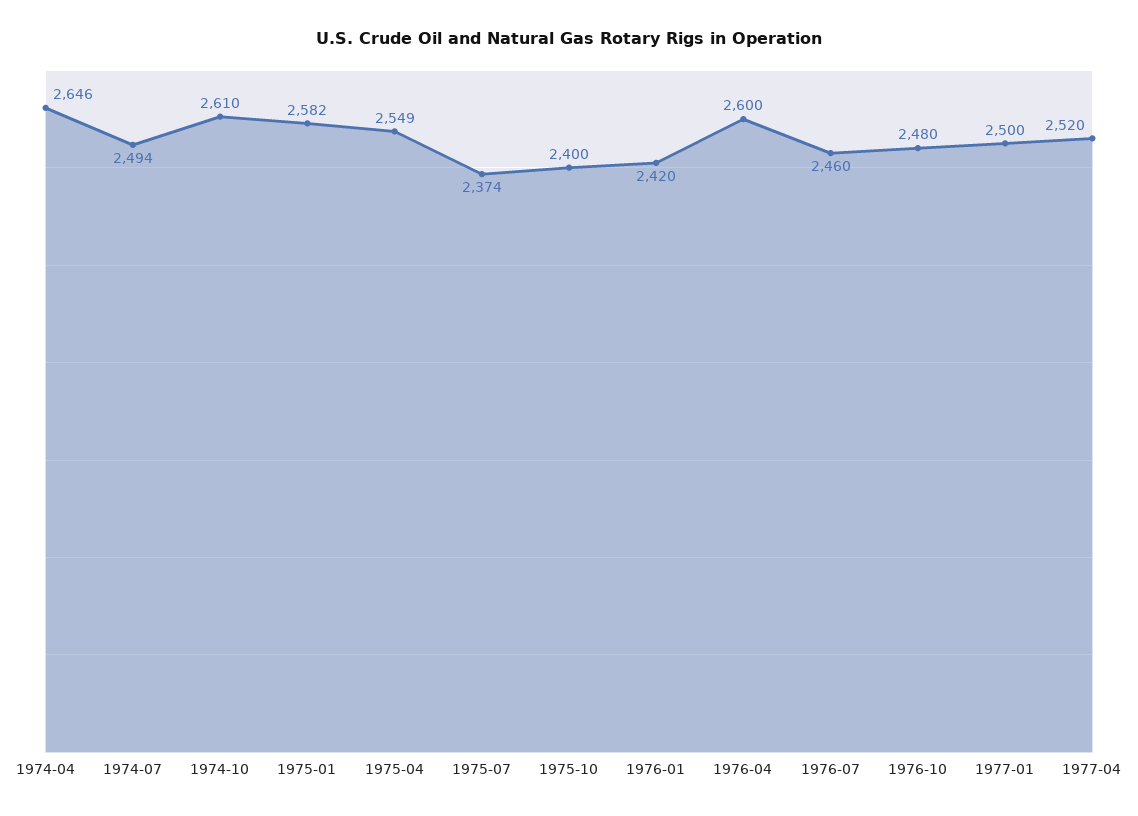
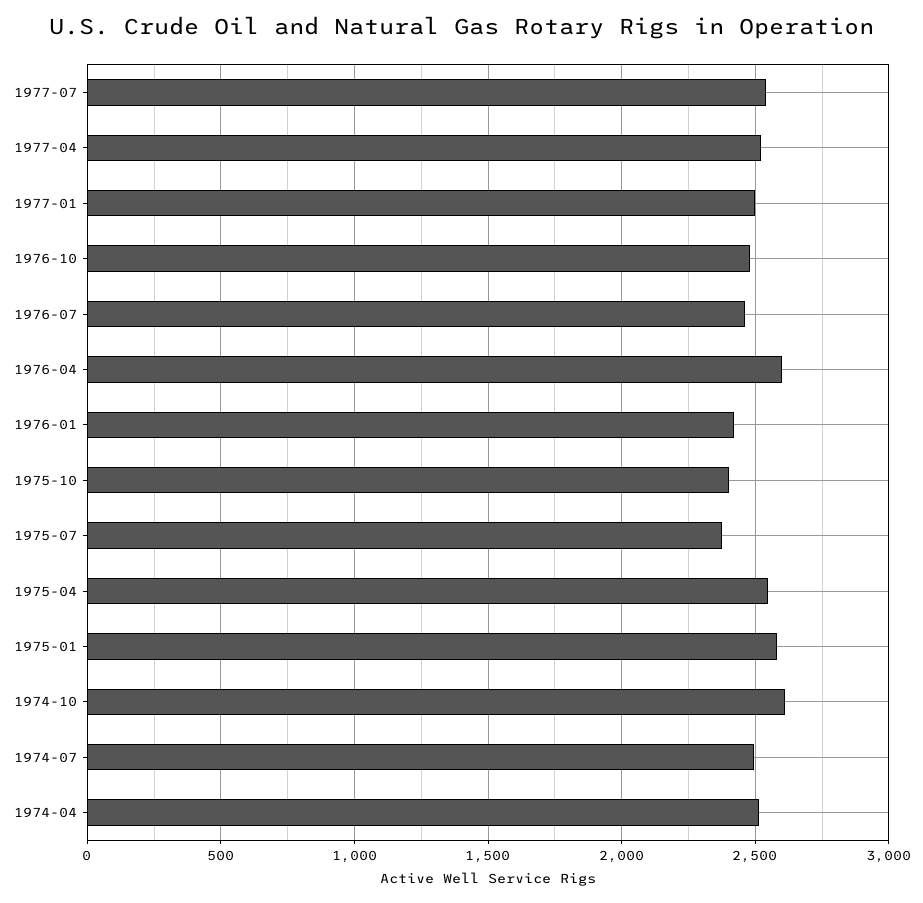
1974-04: 2646 -> 2500
1977-07: none -> 2550

